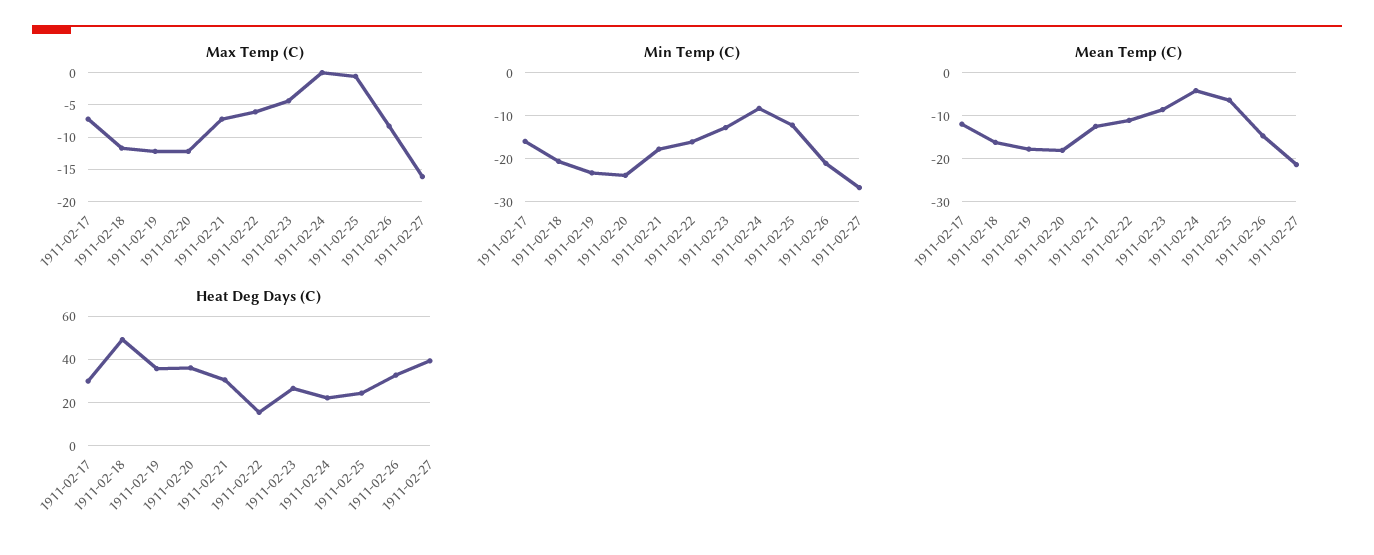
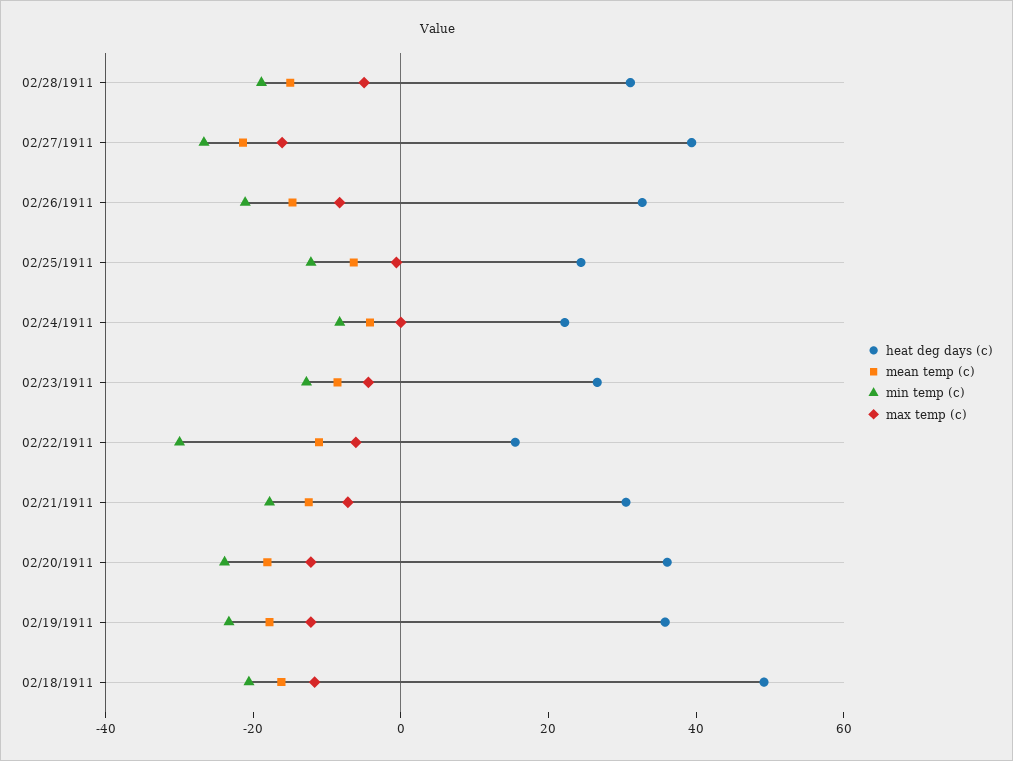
Max Temp (C), 1911-02-17: -7 -> none
Min Temp (C), 1911-02-17: -16 -> none
Min Temp (C), 1911-02-22: -16 -> -30
Mean Temp (C), 1911-02-17: -12 -> none
Heat Deg Days (C), 1911-02-17: 30 -> none
Heat Deg Days (C), 02/28/1911: none -> 30
Mean Temp (C), 02/28/1911: none -> -15
Min Temp (C), 02/28/1911: none -> -20
Max Temp (C), 02/28/1911: none -> -5

